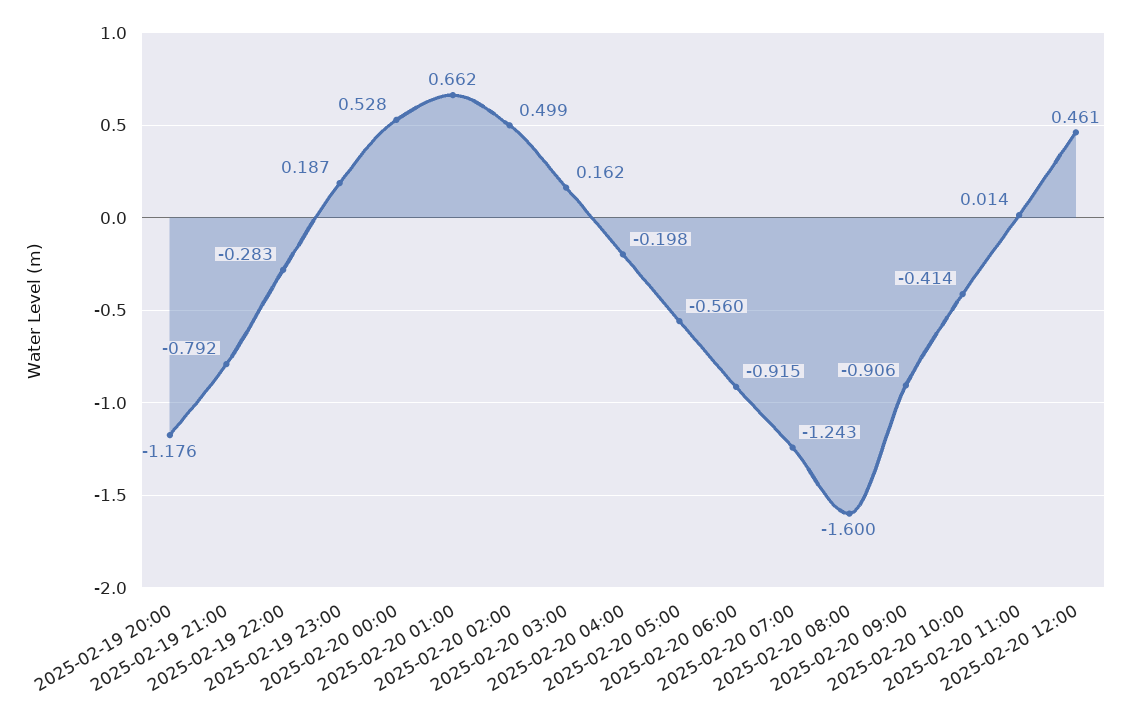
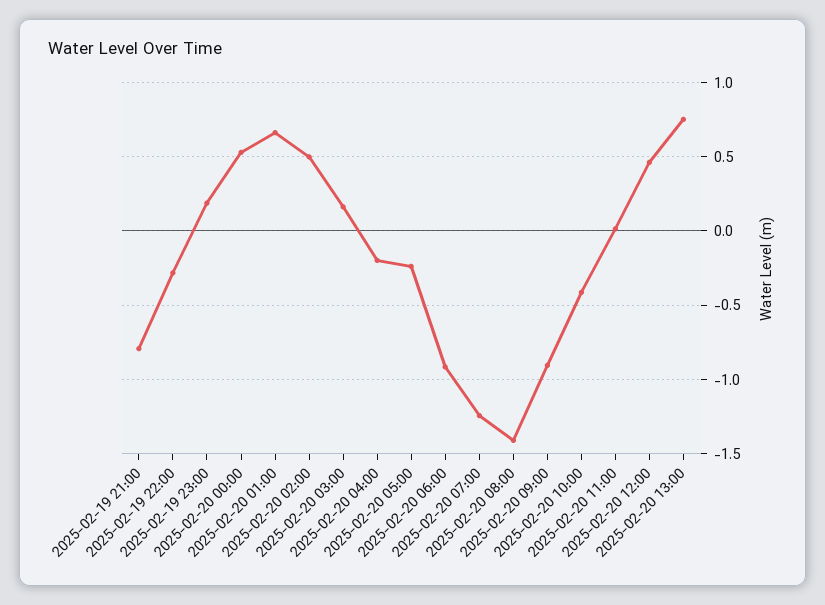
2025-02-19 20:00: -1.176 -> none
2025-02-20 05:00: -0.56 -> -0.25
2025-02-20 08:00: -1.6 -> -1.4
2025-02-20 13:00: none -> 0.75

